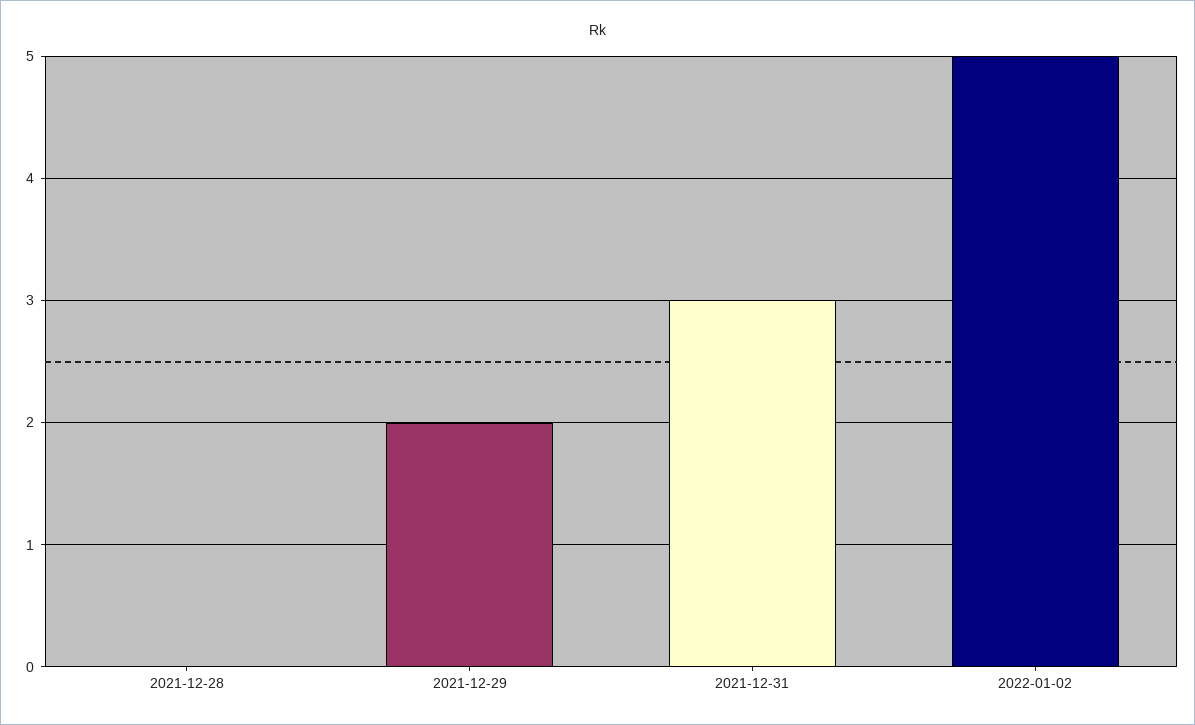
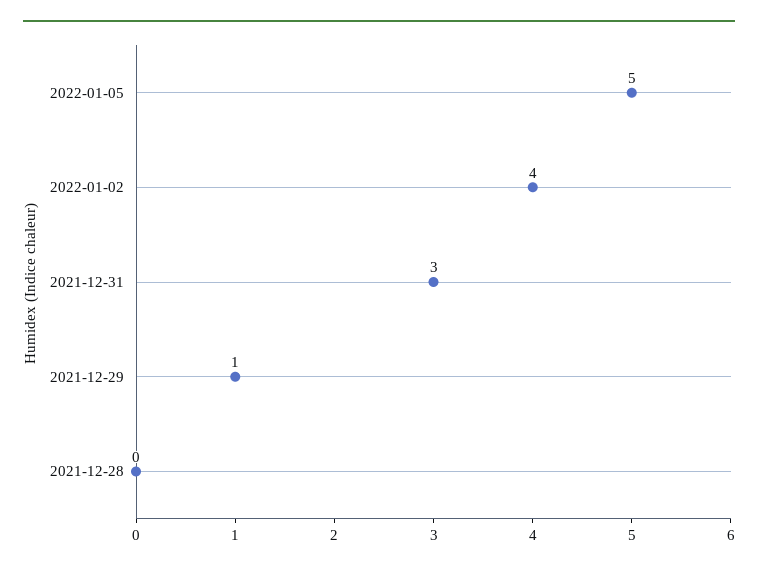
2021-12-29: 2 -> 1
2022-01-02: 5 -> 4
2022-01-05: none -> 5

